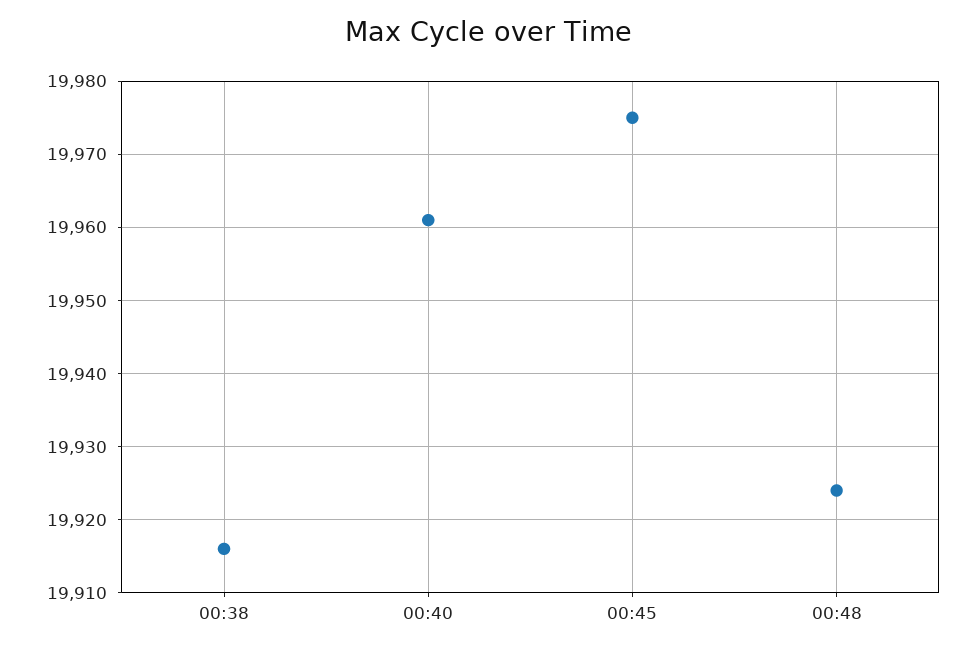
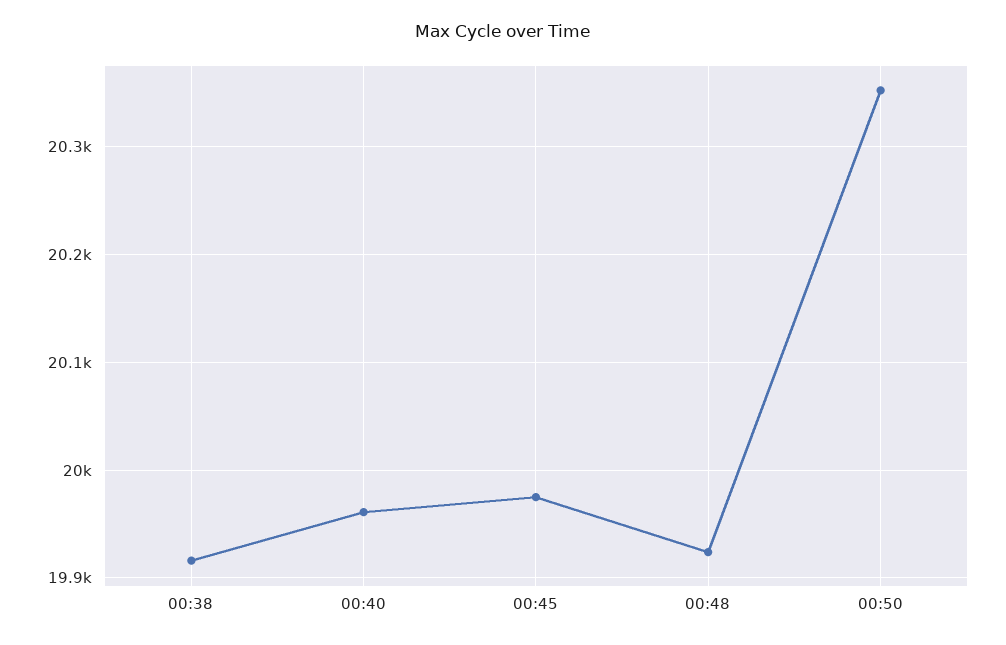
00:50: none -> 20350

